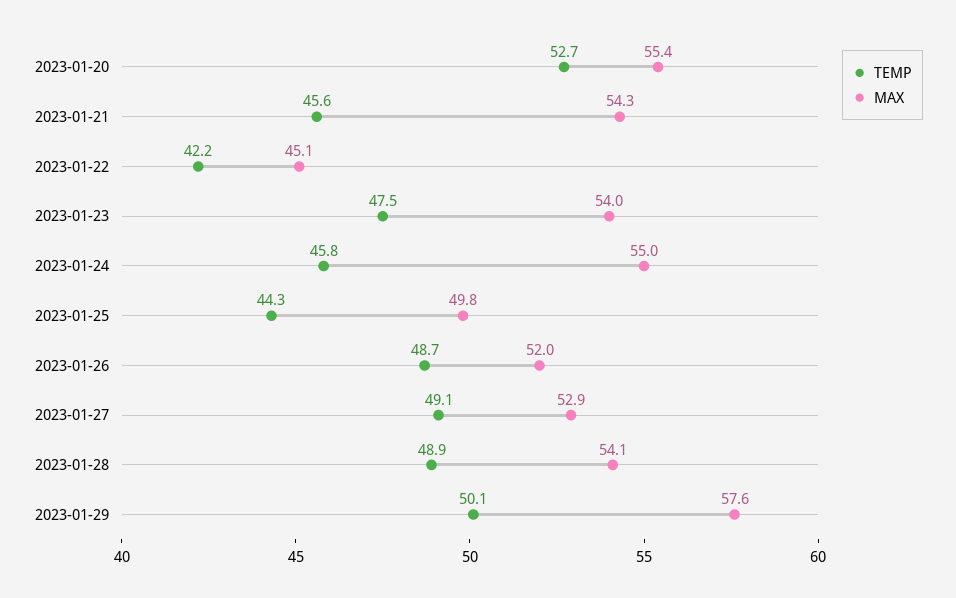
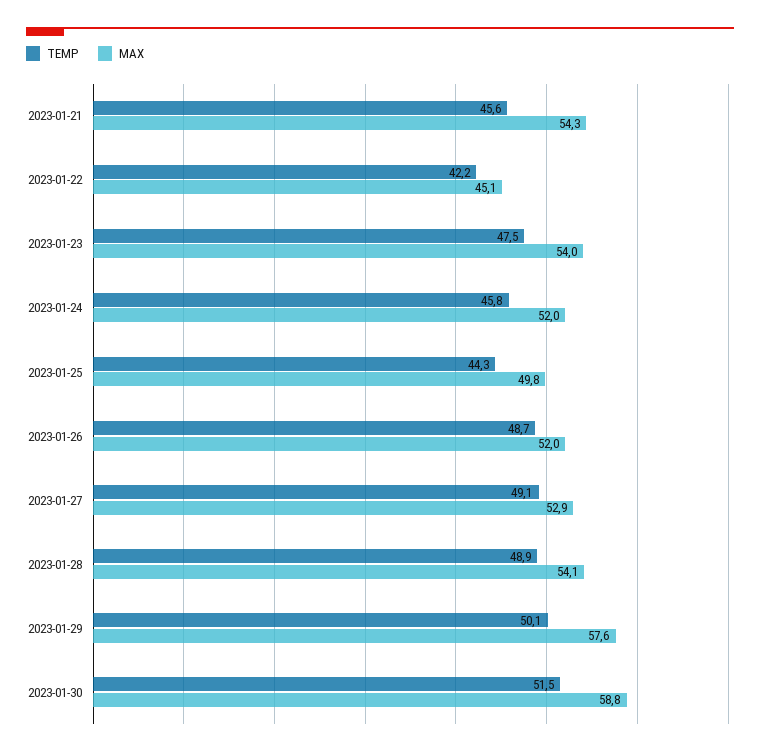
TEMP, 2023-01-20: 52.7 -> none
MAX, 2023-01-20: 55.4 -> none
MAX, 2023-01-24: 55 -> 52
TEMP, 2023-01-30: none -> 51.5
MAX, 2023-01-30: none -> 58.8

